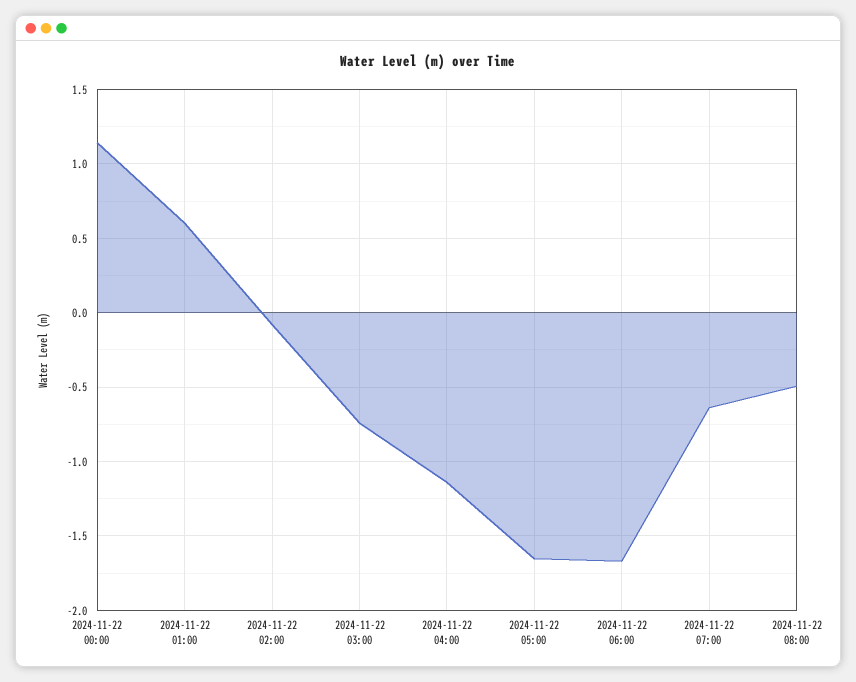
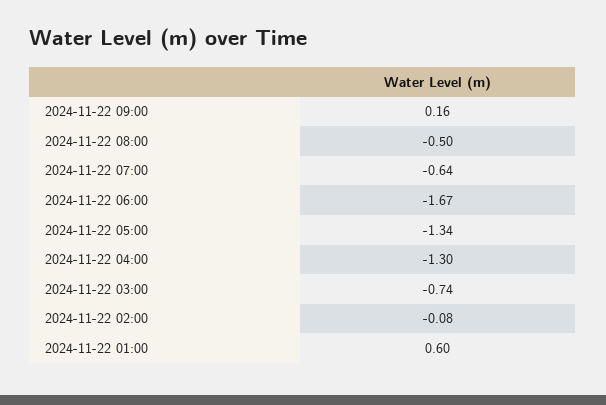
2024-11-22 00:00: 1.15 -> none
2024-11-22 04:00: -1.15 -> -1.3
2024-11-22 05:00: -1.65 -> -1.34
2024-11-22 09:00: none -> 0.16

